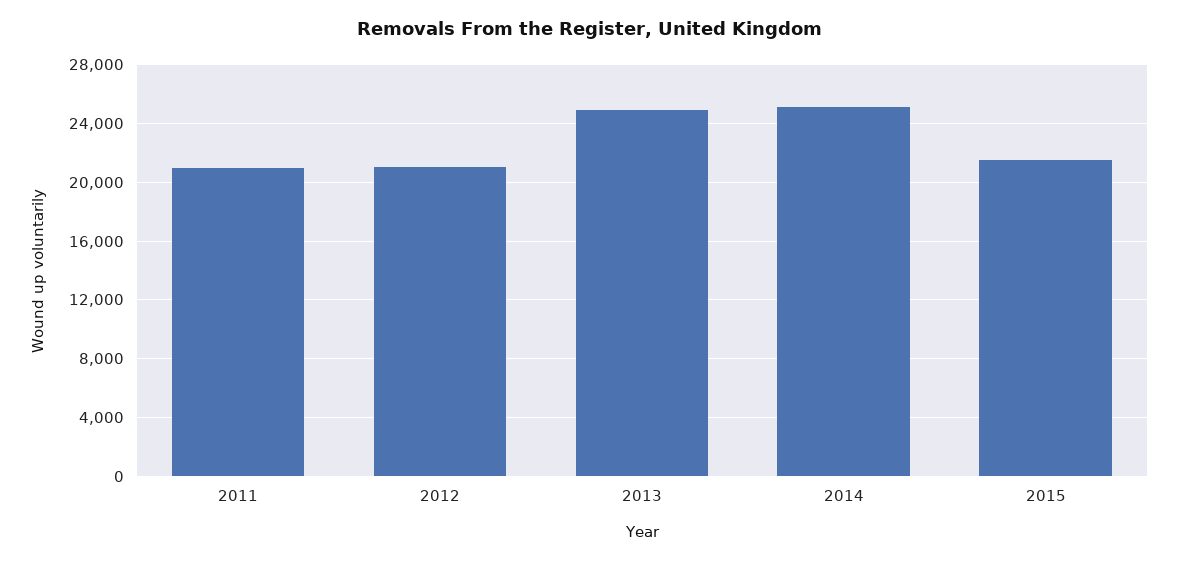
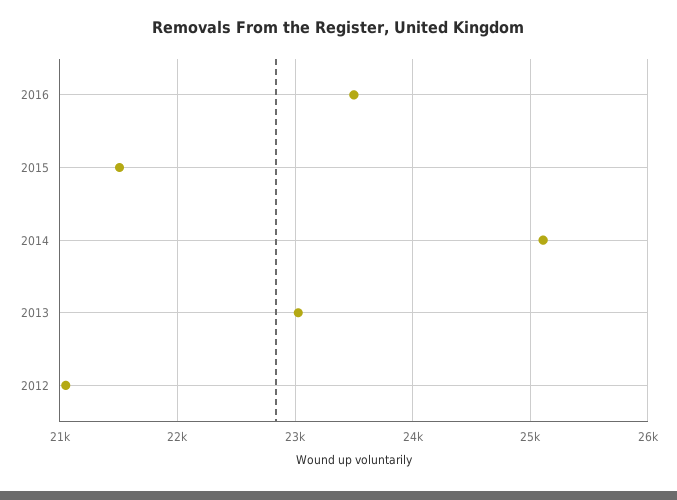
2011: 21000 -> none
2013: 25000 -> 23000
2016: none -> 23500

